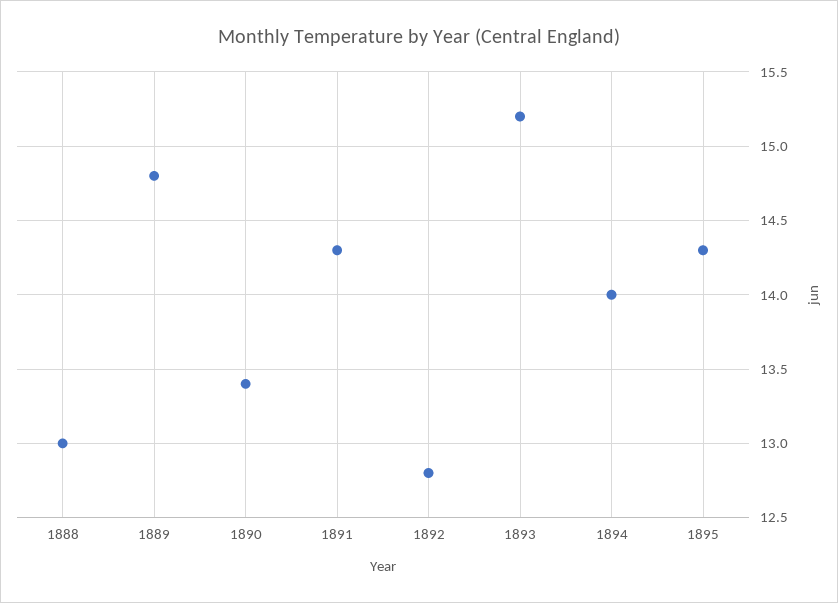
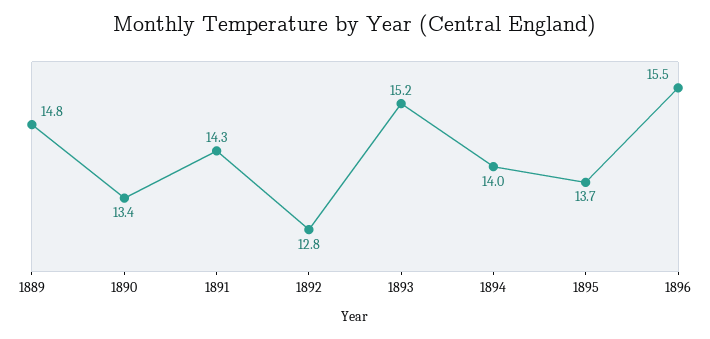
1888: 13 -> none
1895: 14.3 -> 13.7
1896: none -> 15.5

